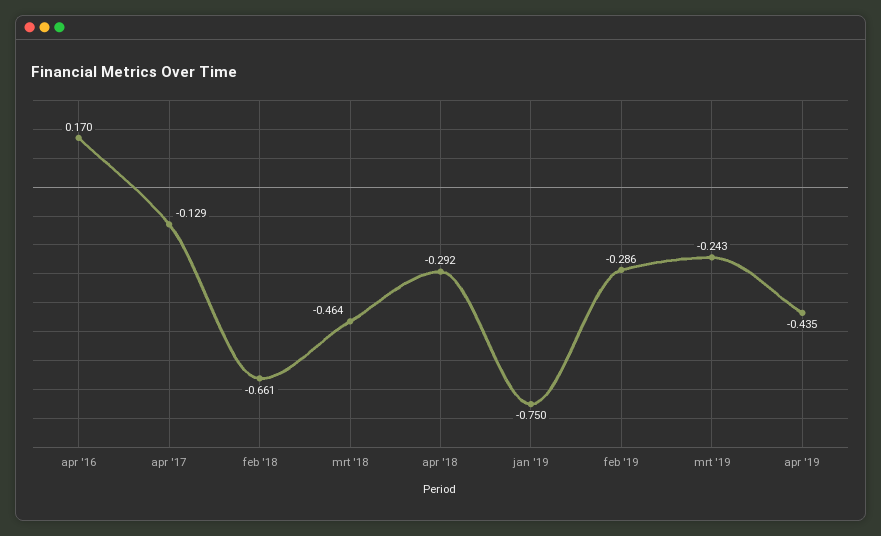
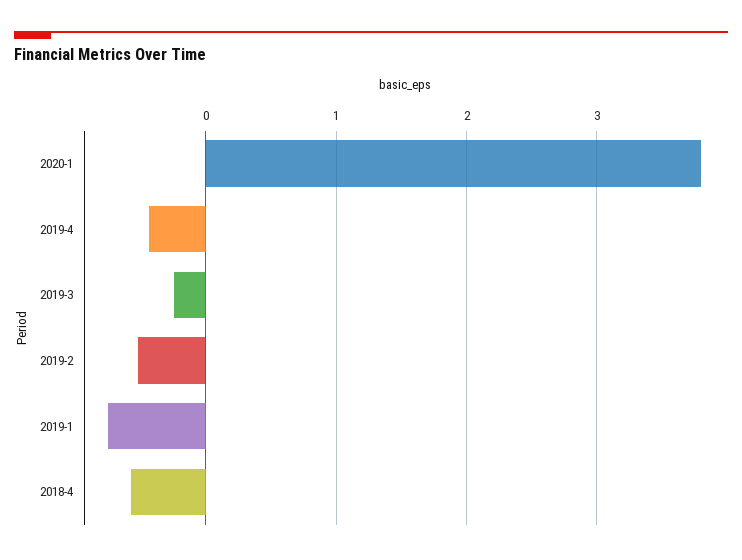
apr '16: 0.17 -> none
apr '17: -0.129 -> none
feb '18: -0.661 -> none
mrt '18: -0.464 -> none
apr '18: -0.292 -> -0.6
feb '19: -0.286 -> -0.5
2020-1: none -> 3.8

